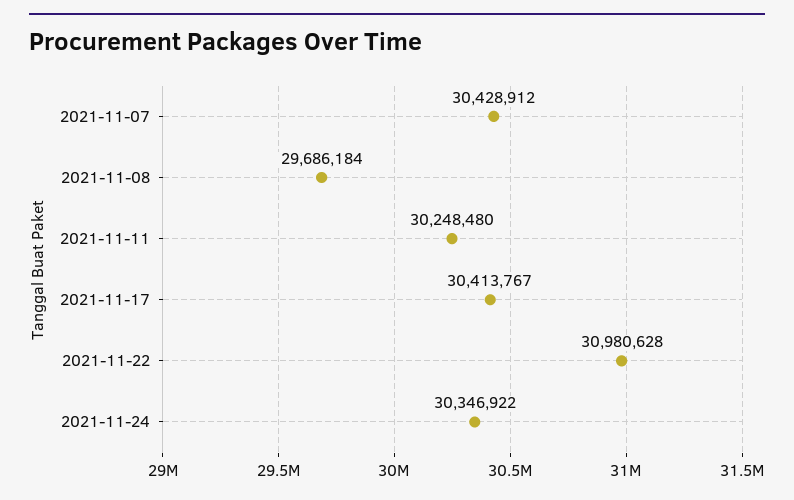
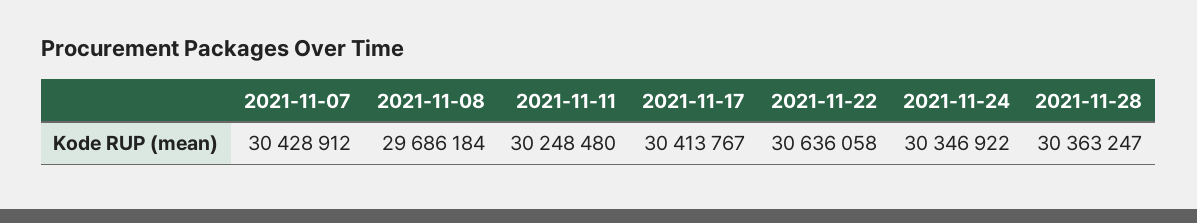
2021-11-22: 30980628 -> 30636058
2021-11-28: none -> 30363247

